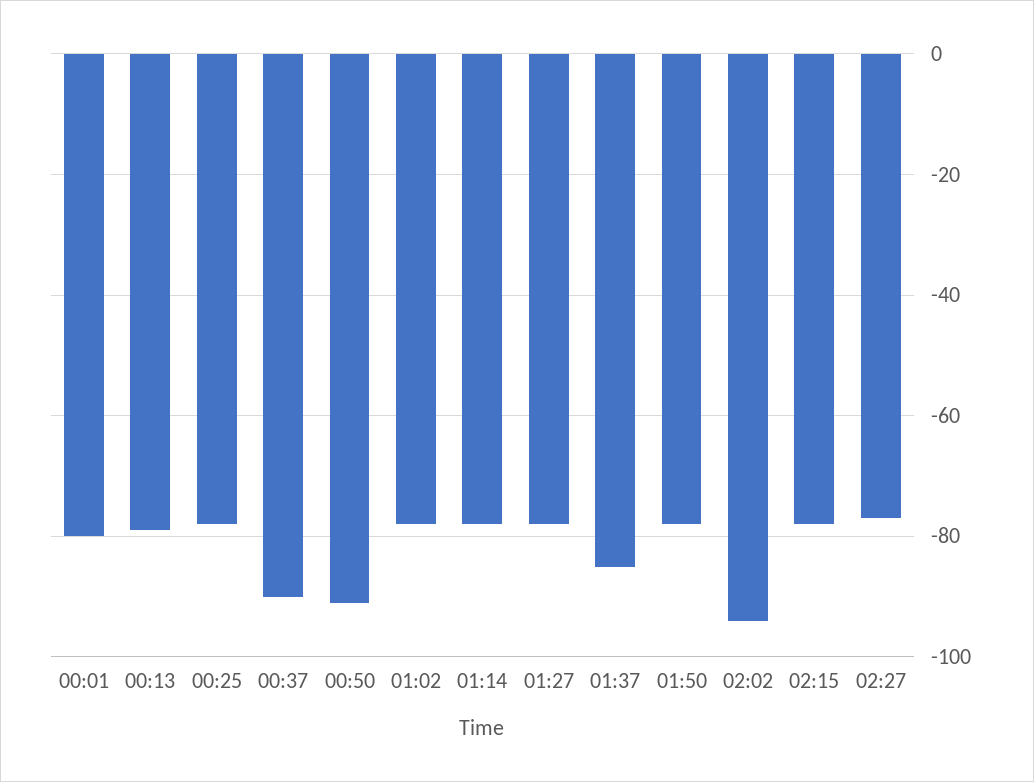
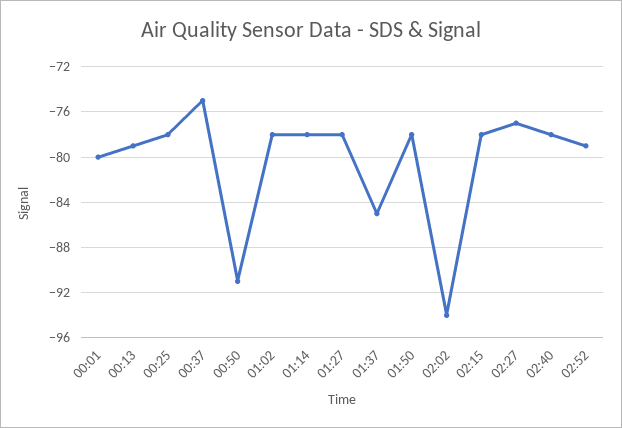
00:37: -90 -> -75
02:40: none -> -78
02:52: none -> -79

